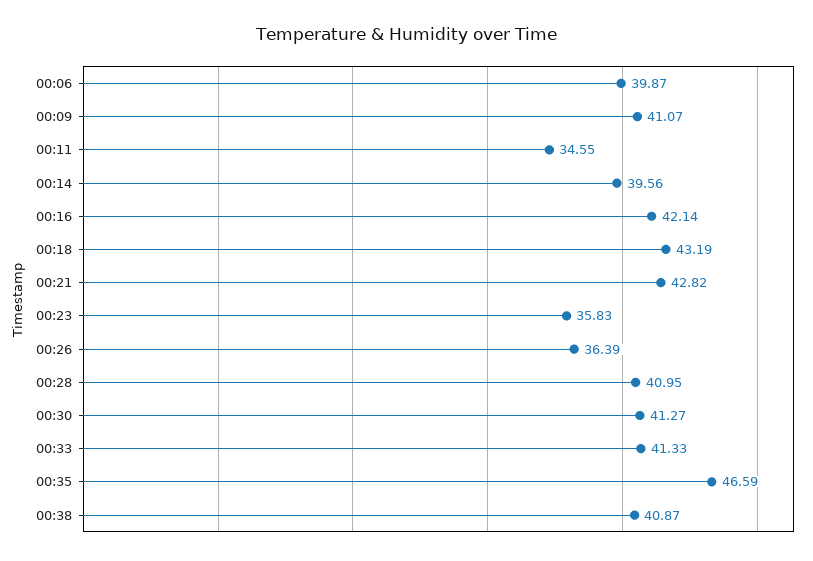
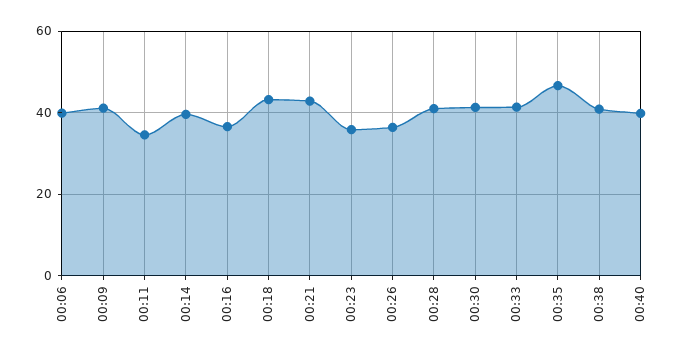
00:16: 42.14 -> 36
00:40: none -> 40

